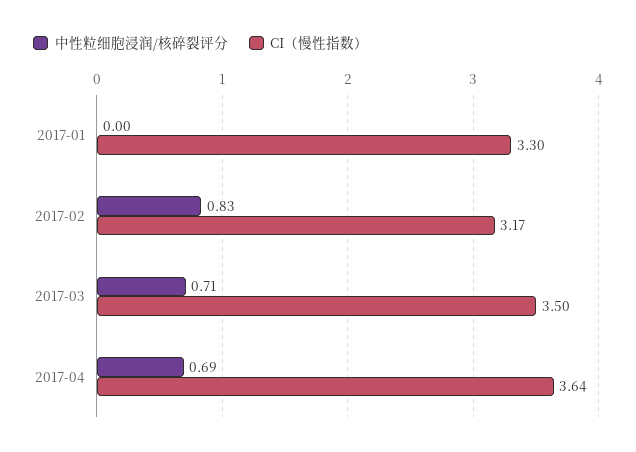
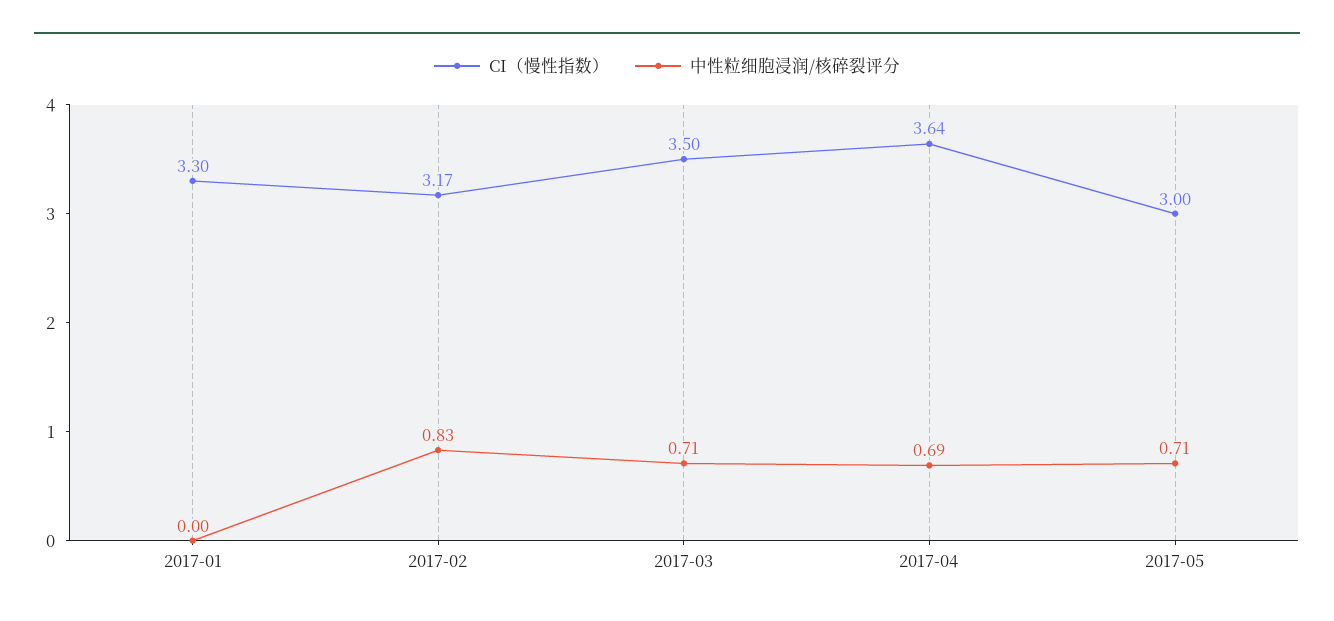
CI（慢性指数）, 2017-05: none -> 3
中性粒细胞浸润/核碎裂评分, 2017-05: none -> 0.71

